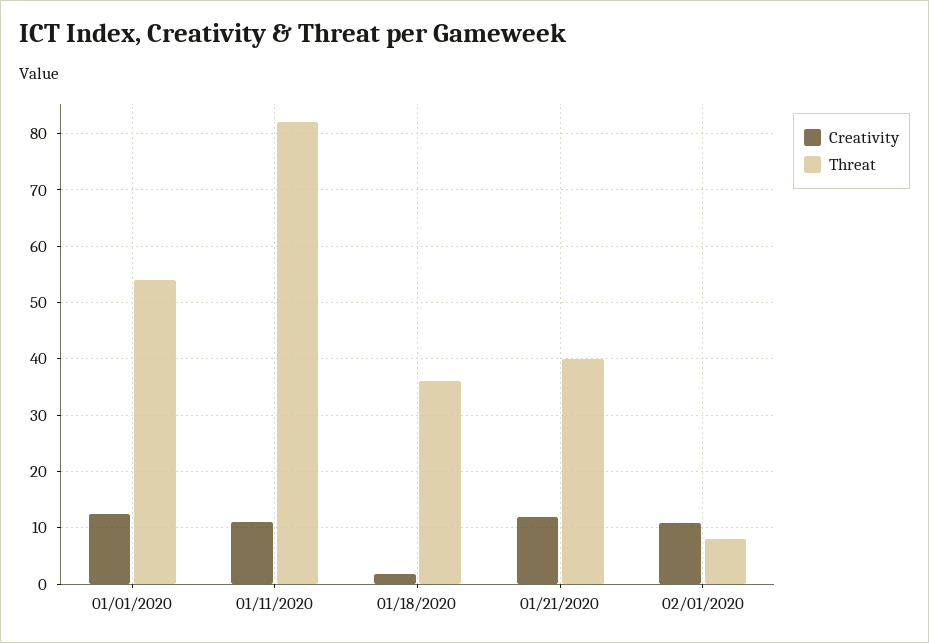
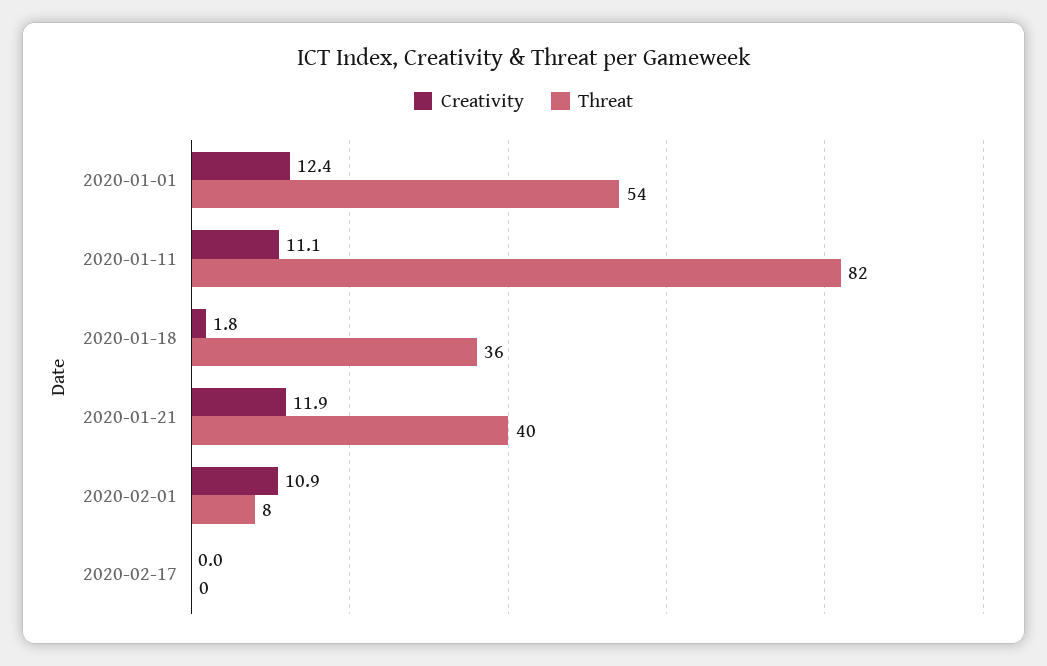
Creativity, 2020-02-17: none -> 0
Threat, 2020-02-17: none -> 0

